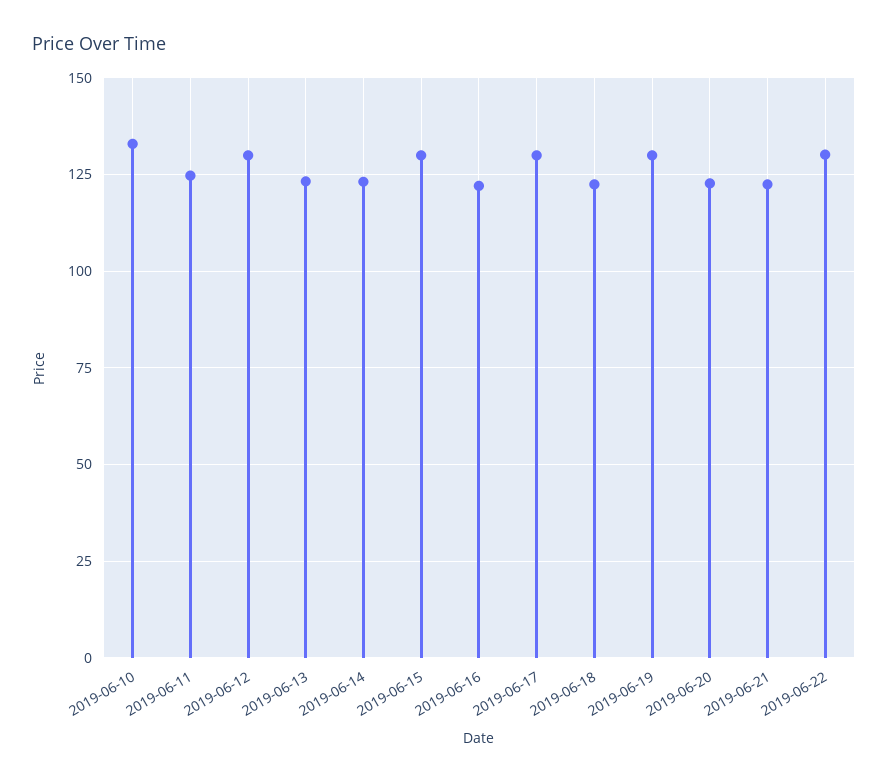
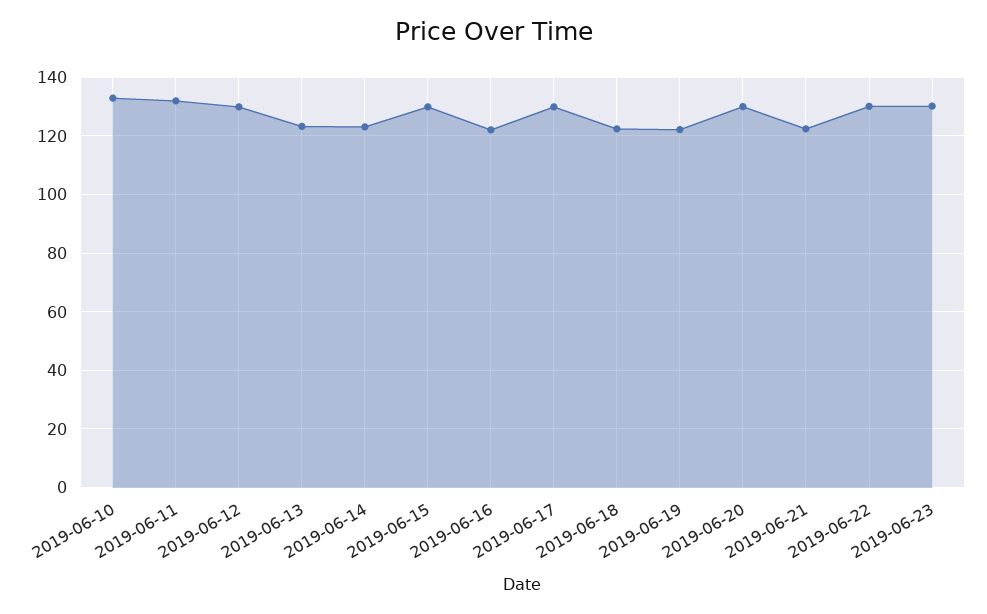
2019-06-11: 125 -> 132.5
2019-06-19: 130 -> 122.5
2019-06-20: 122.5 -> 130
2019-06-23: none -> 130

